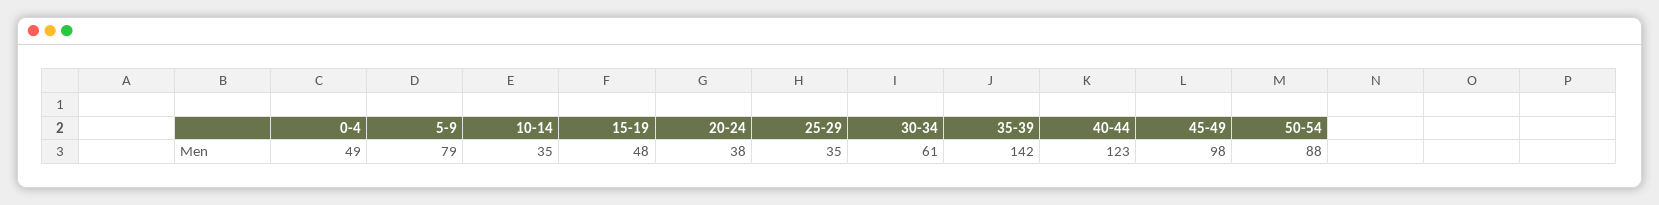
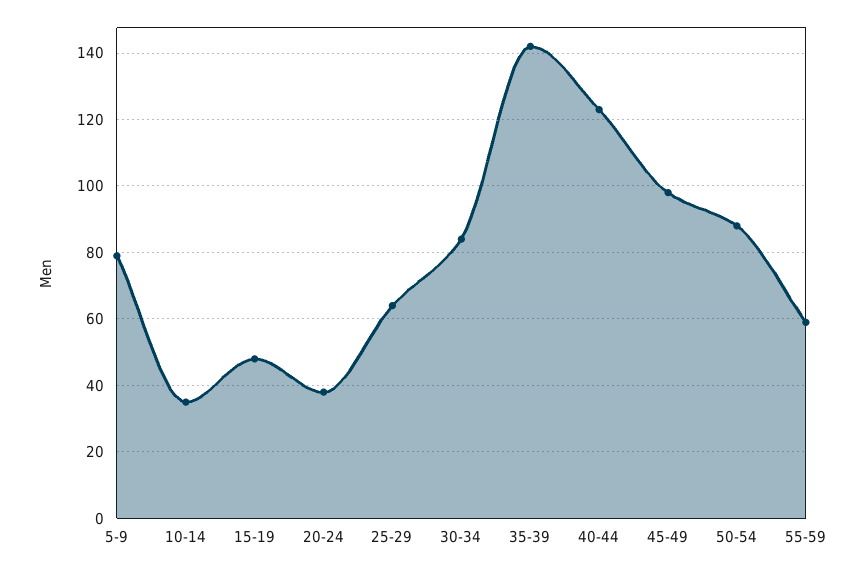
0-4: 49 -> none
25-29: 35 -> 65
30-34: 61 -> 85
55-59: none -> 60

